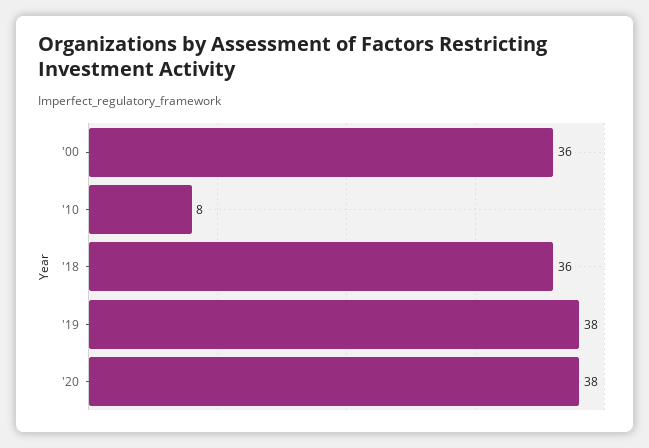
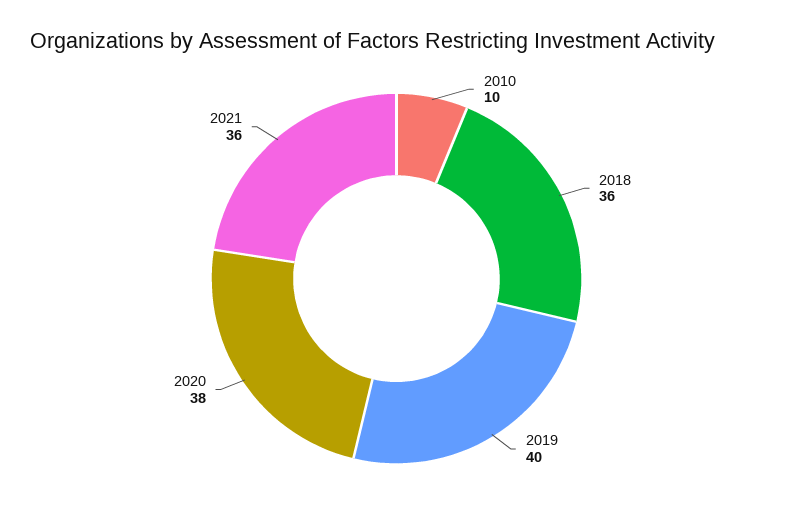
'00: 36 -> none
'10: 8 -> 10
'19: 38 -> 40
2021: none -> 36

